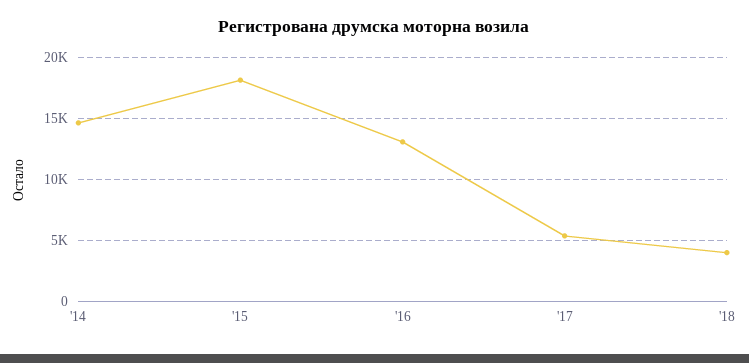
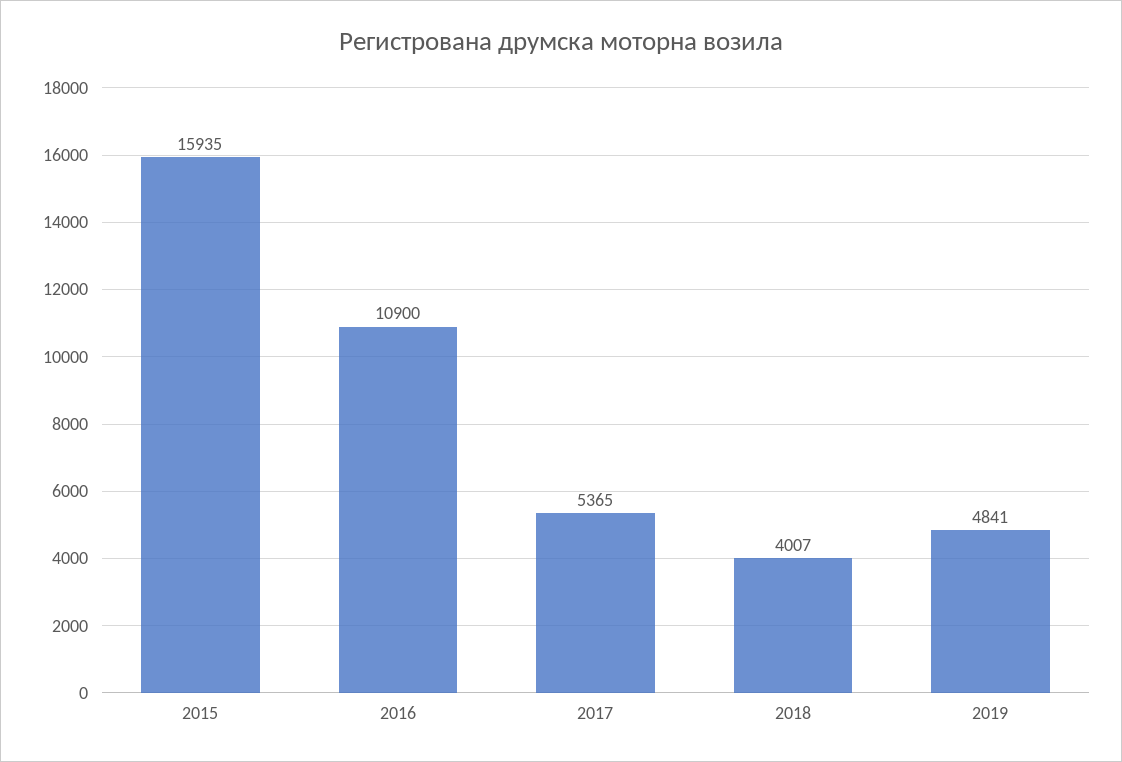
'14: 14500 -> none
'15: 18000 -> 15935
'16: 13000 -> 10900
2019: none -> 4841

